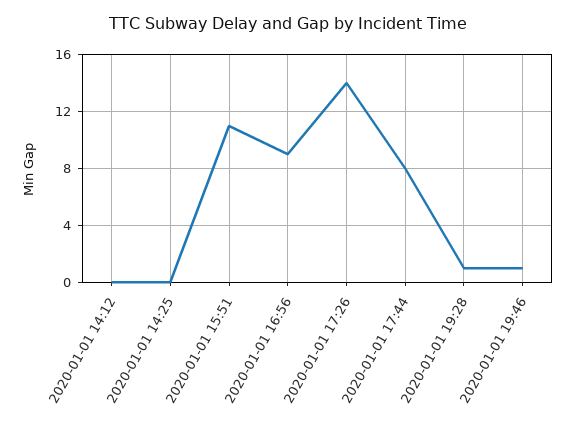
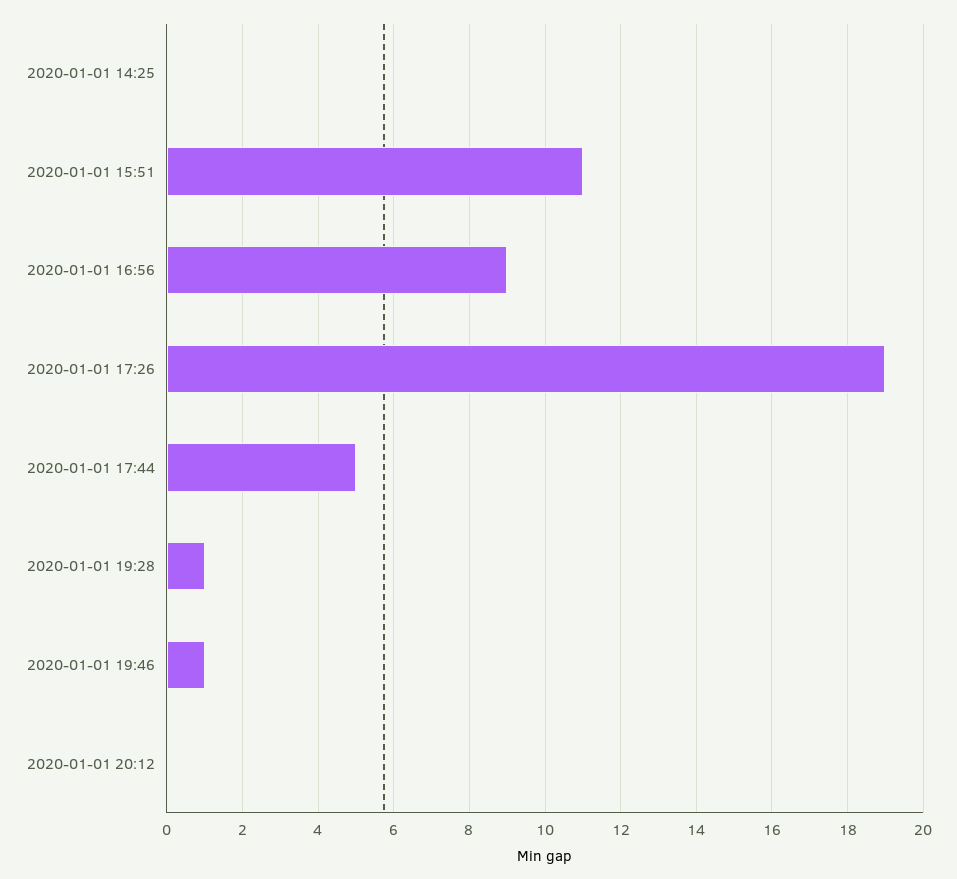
2020-01-01 14:12: 0 -> none
2020-01-01 17:26: 14 -> 19
2020-01-01 17:44: 8 -> 5
2020-01-01 20:12: none -> 0

